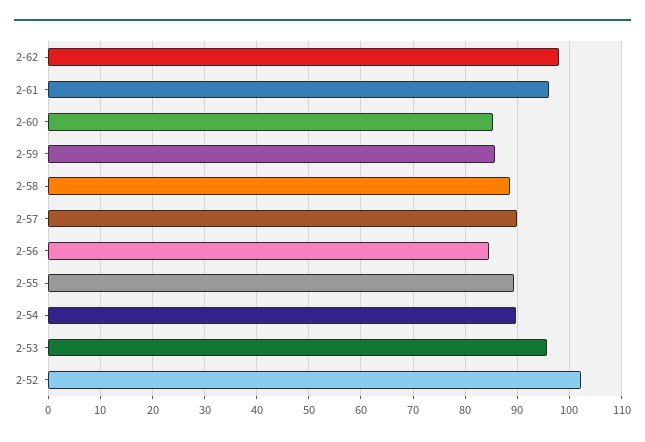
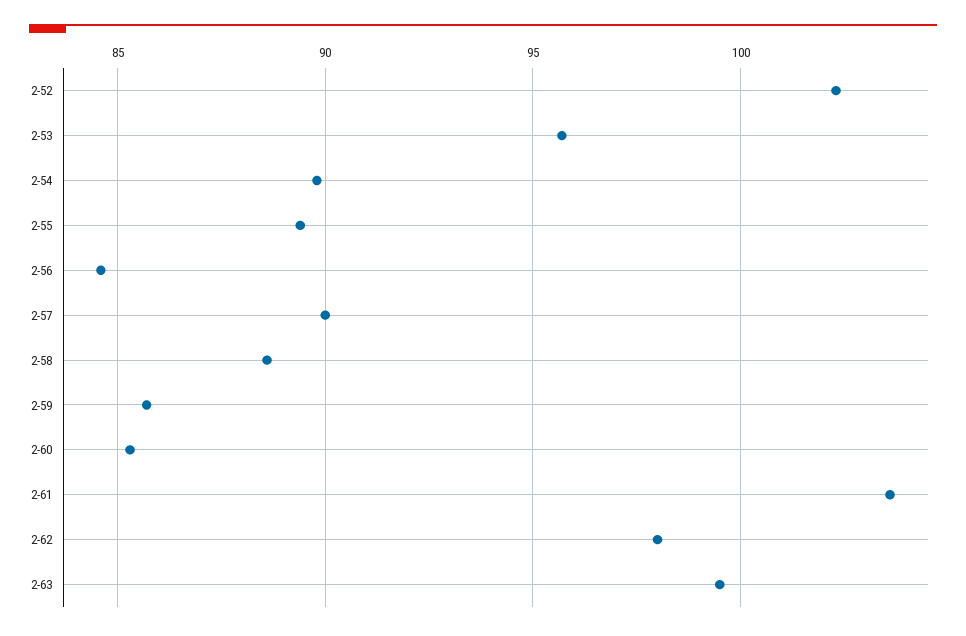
2-61: 96 -> 103.5
2-63: none -> 99.5

